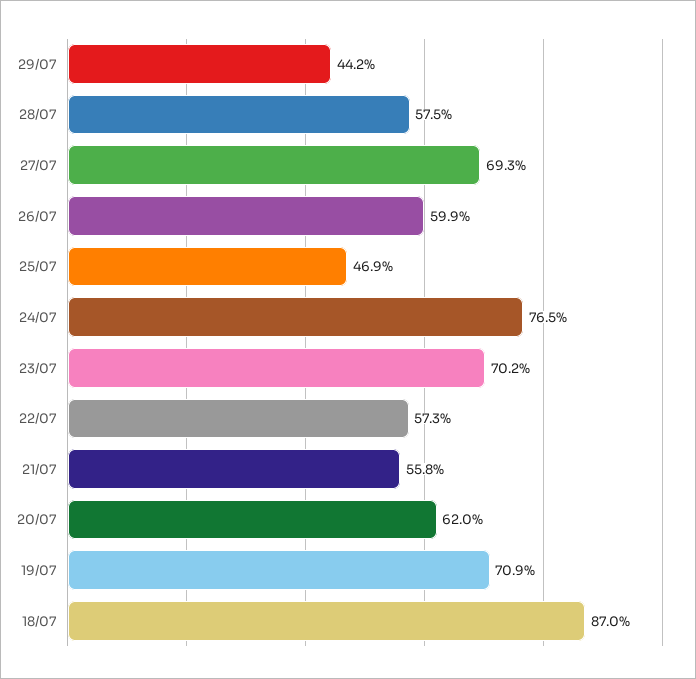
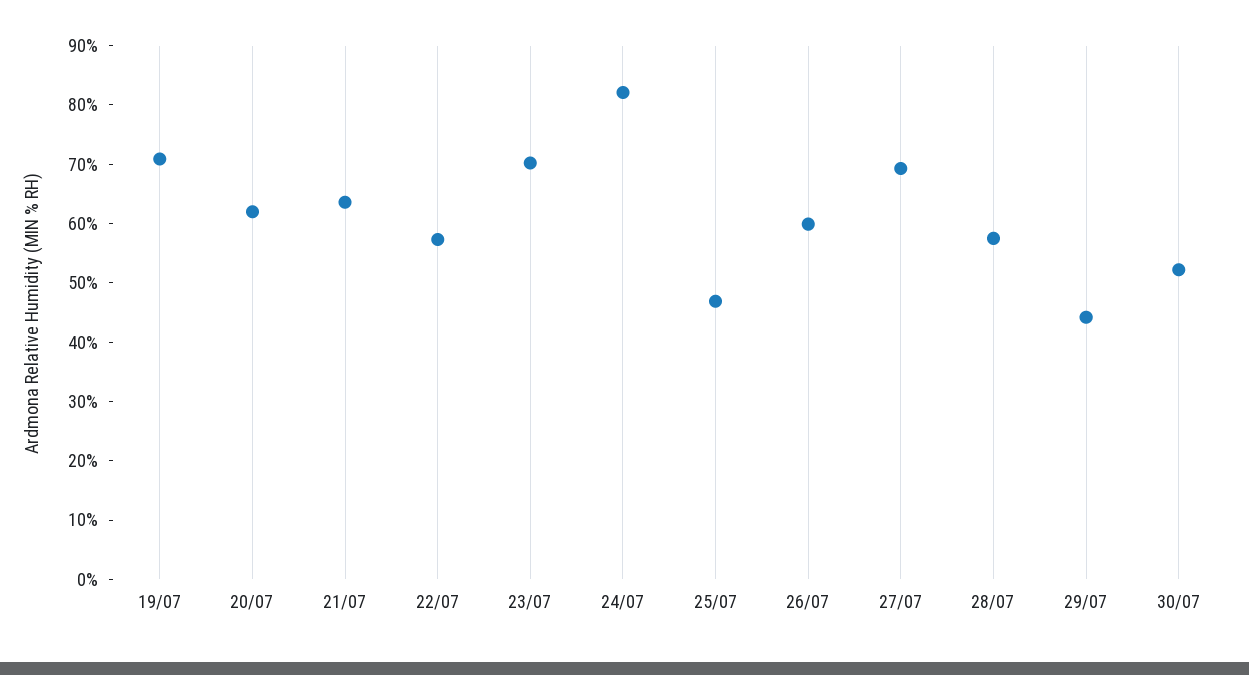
24/07: 76.5 -> 82
21/07: 55.8 -> 64
18/07: 87 -> none
30/07: none -> 52

